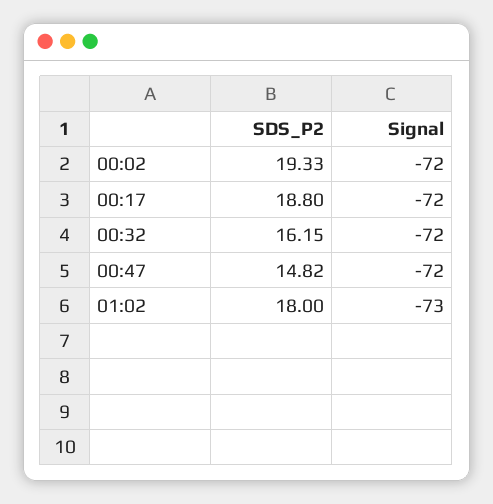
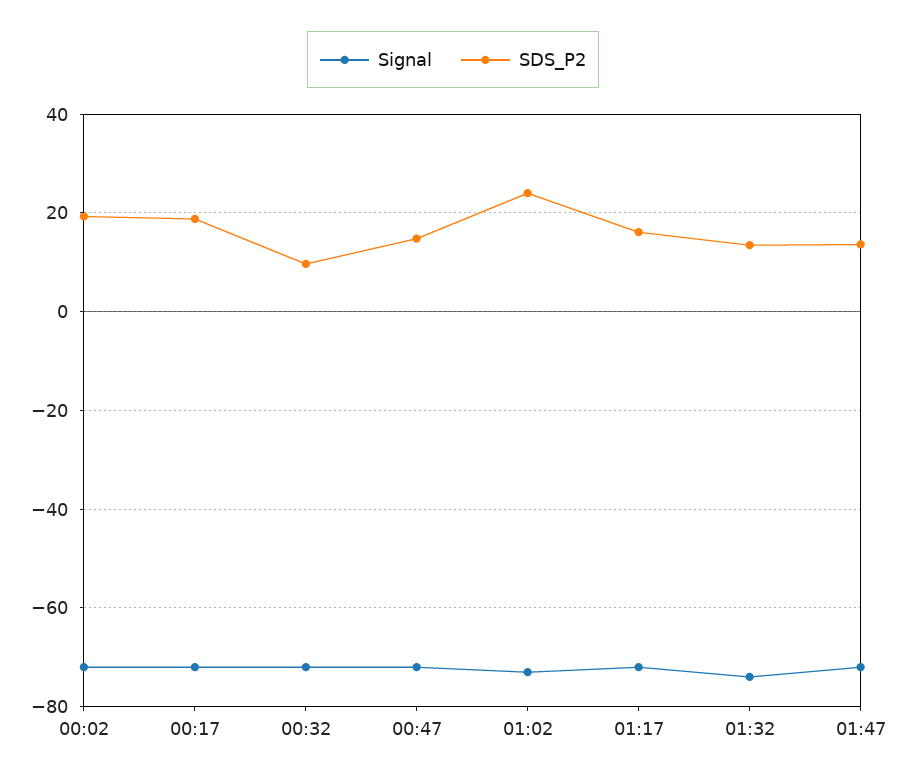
SDS_P2, 00:32: 16.15 -> 10
SDS_P2, 01:02: 18 -> 24
Signal, 01:17: none -> -72
SDS_P2, 01:17: none -> 16
Signal, 01:32: none -> -74
SDS_P2, 01:32: none -> 14
Signal, 01:47: none -> -72
SDS_P2, 01:47: none -> 14

